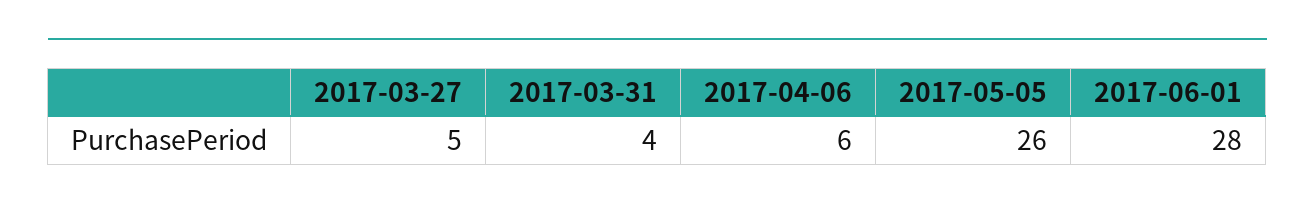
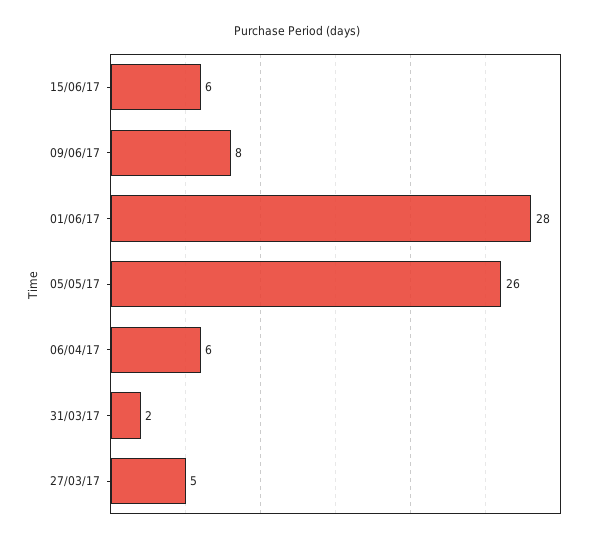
2017-03-31: 4 -> 2
15/06/17: none -> 6
09/06/17: none -> 8

